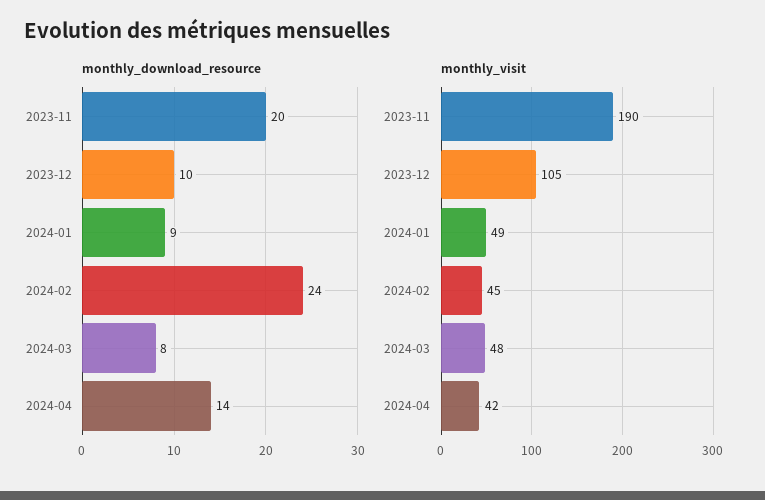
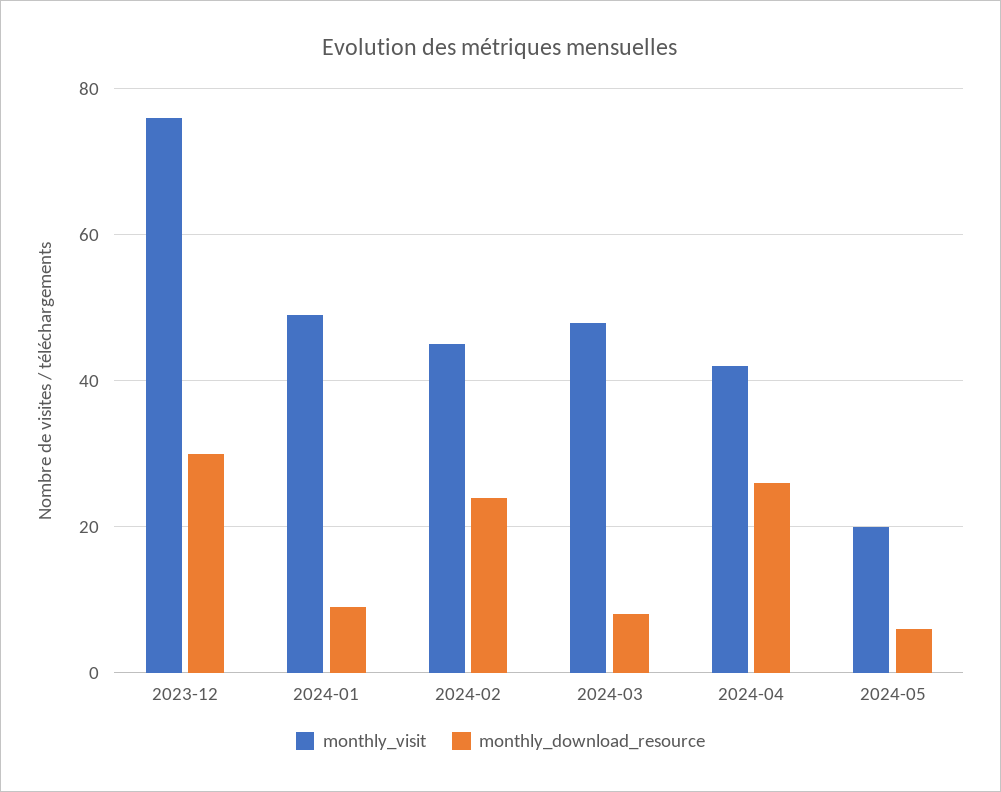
monthly_download_resource, 2023-11: 20 -> none
monthly_download_resource, 2023-12: 10 -> 30
monthly_download_resource, 2024-04: 14 -> 25
monthly_visit, 2023-11: 190 -> none
monthly_visit, 2023-12: 105 -> 75
monthly_visit, 2024-05: none -> 20
monthly_download_resource, 2024-05: none -> 5

